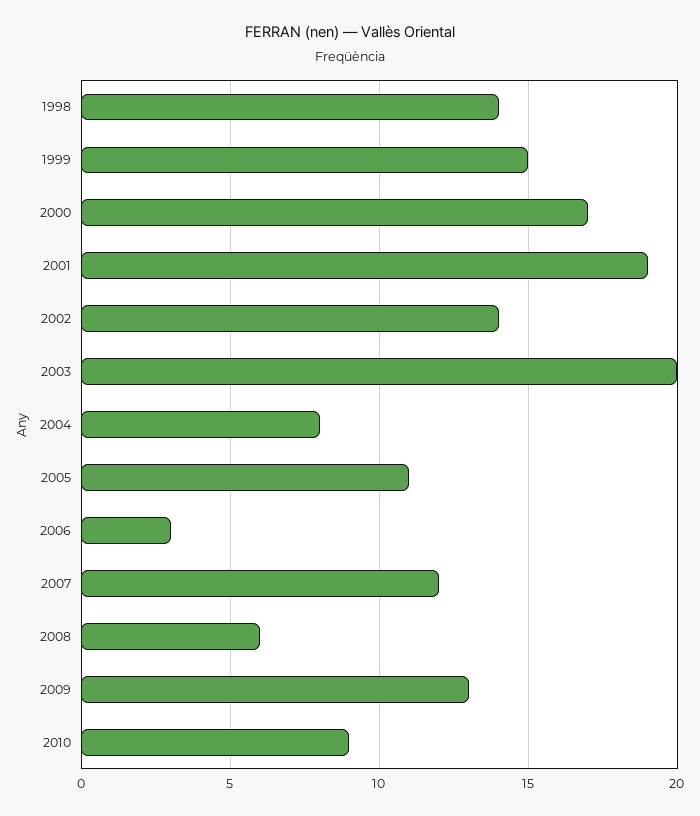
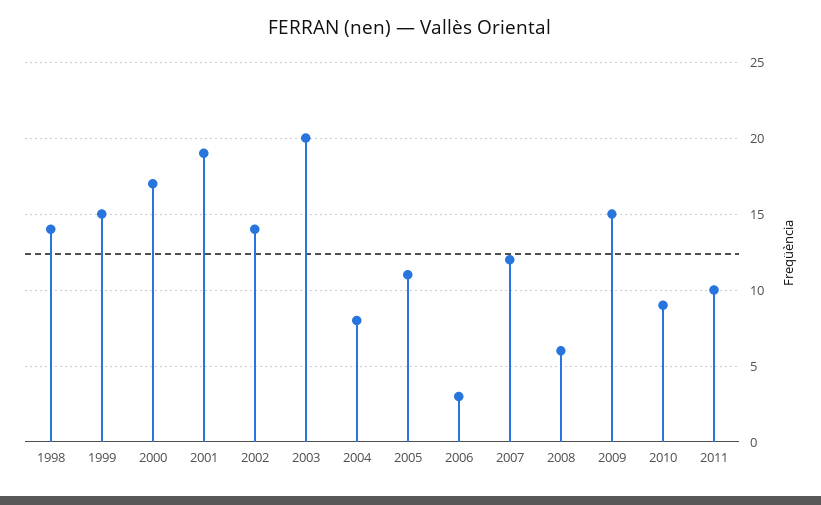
2009: 13 -> 15
2011: none -> 10

